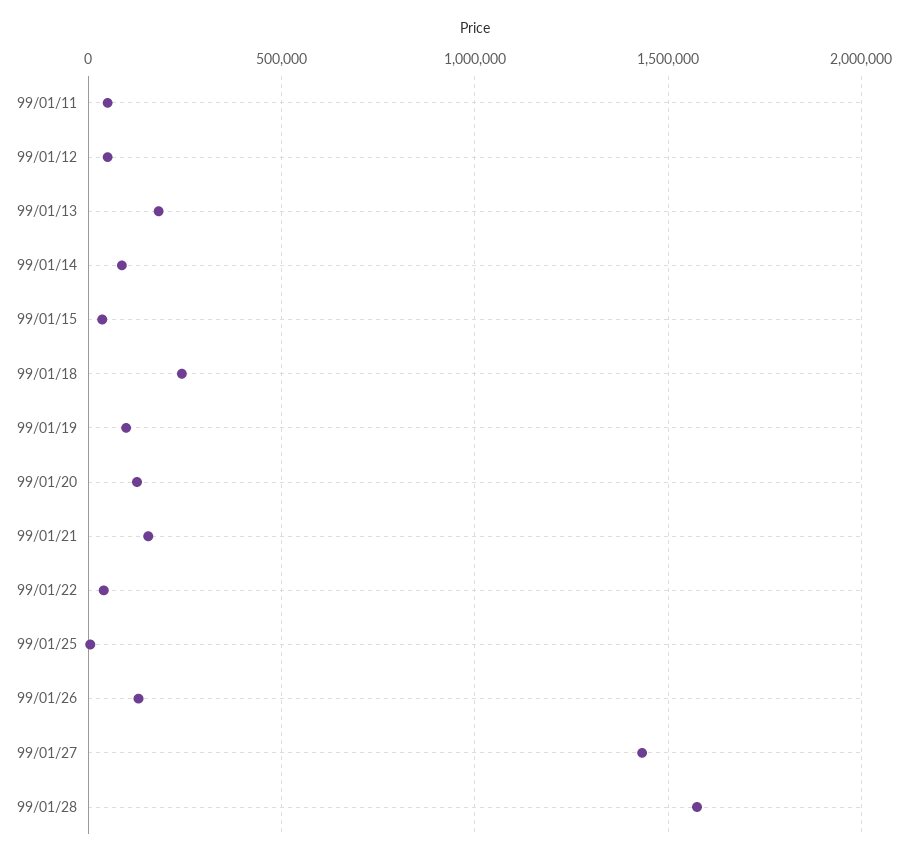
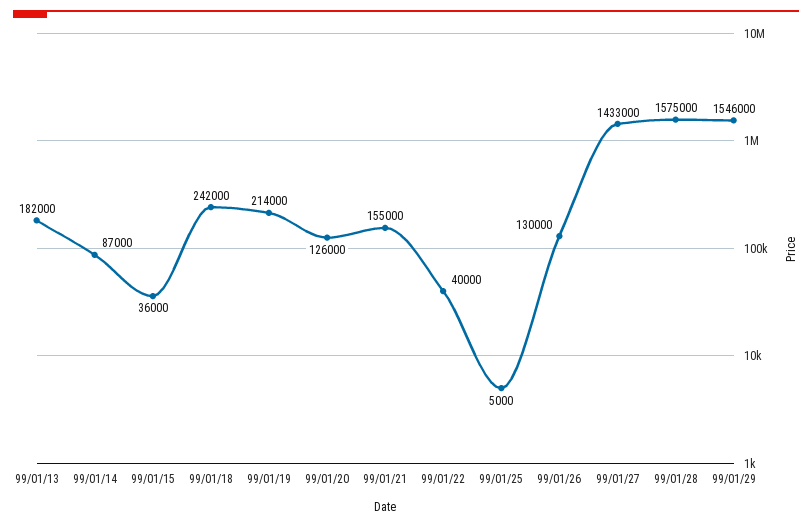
99/01/11: 50000 -> none
99/01/12: 50000 -> none
99/01/19: 100000 -> 214000
99/01/29: none -> 1546000

